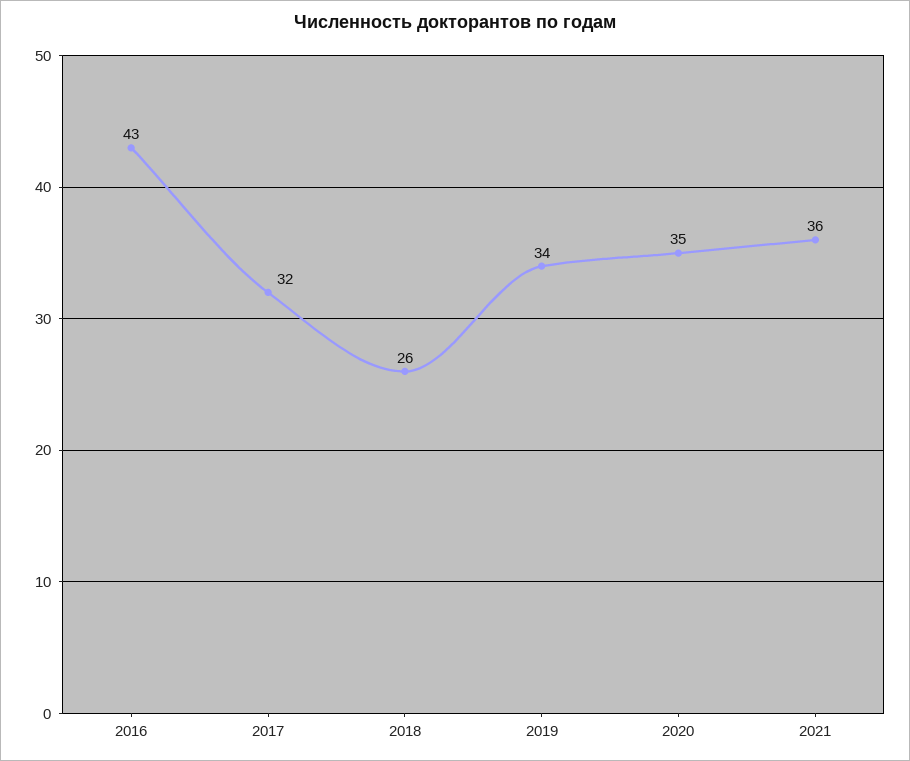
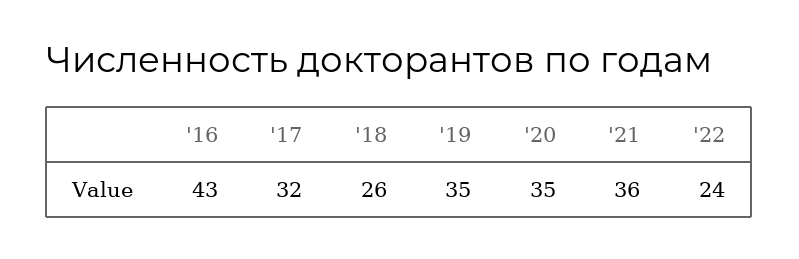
2019: 34 -> 35
'22: none -> 24

